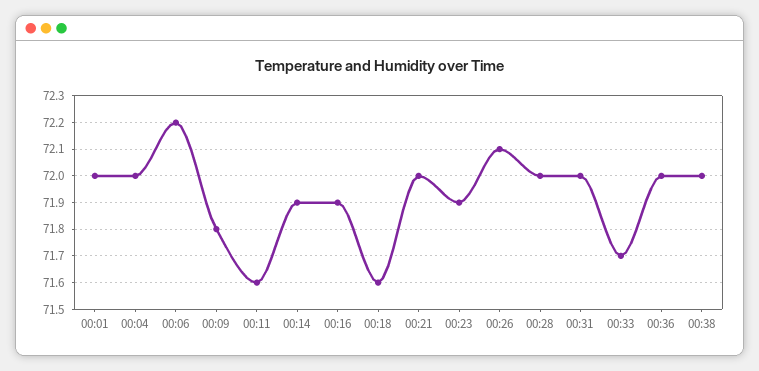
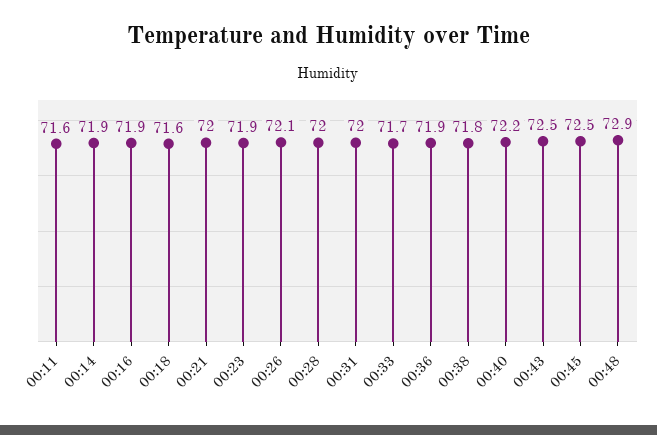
00:01: 72 -> none
00:04: 72 -> none
00:06: 72.2 -> none
00:09: 71.8 -> none
00:36: 72 -> 71.9
00:38: 72 -> 71.8
00:40: none -> 72.2
00:43: none -> 72.5
00:45: none -> 72.5
00:48: none -> 72.9

